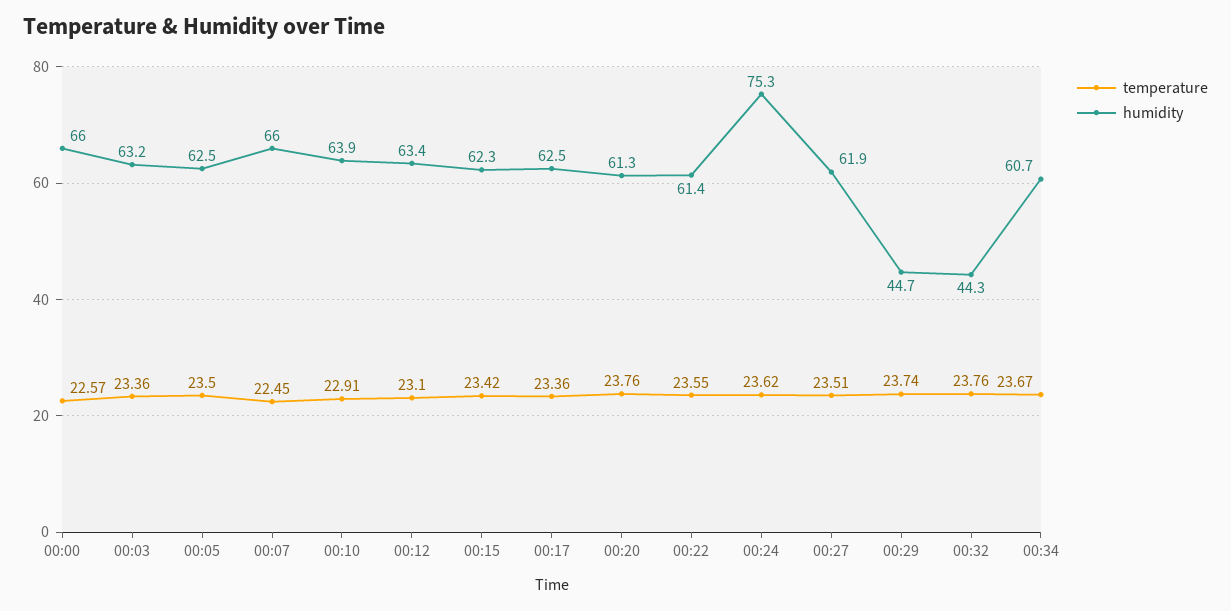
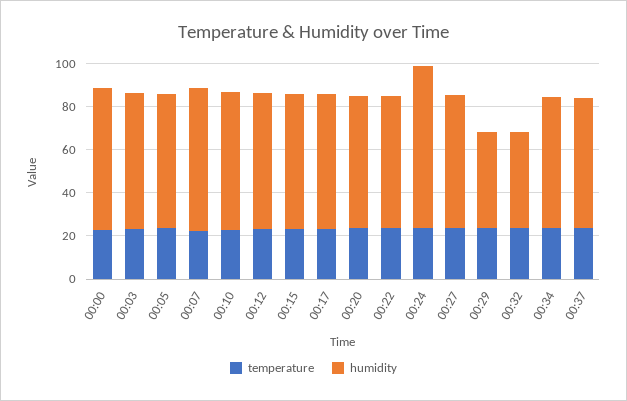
temperature, 00:37: none -> 25
humidity, 00:37: none -> 60

